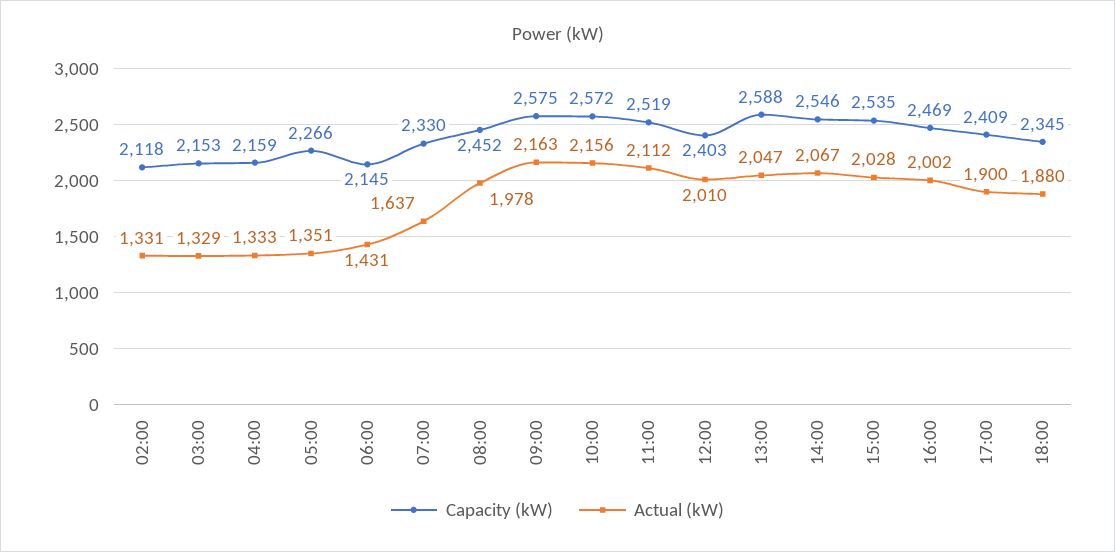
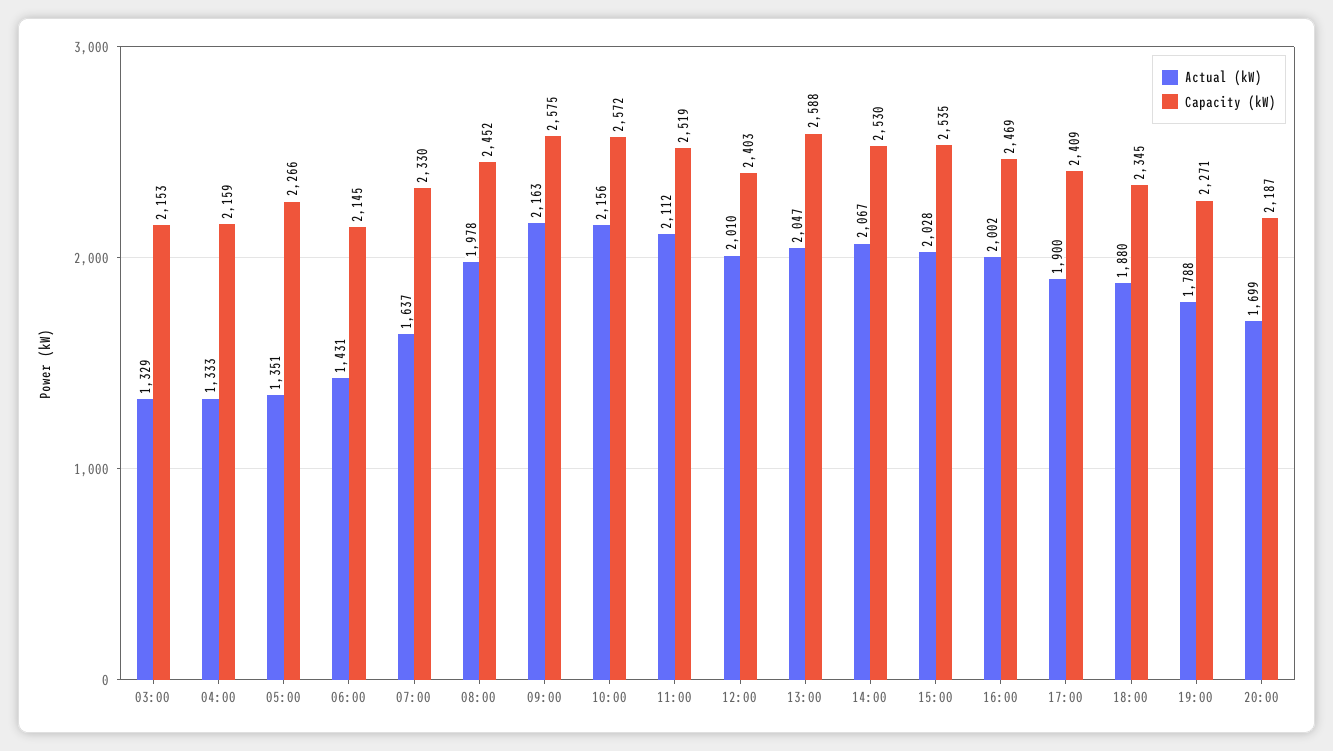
Capacity (kW), 02:00: 2118 -> none
Actual (kW), 02:00: 1331 -> none
Capacity (kW), 14:00: 2546 -> 2530
Actual (kW), 19:00: none -> 1788
Capacity (kW), 19:00: none -> 2271
Actual (kW), 20:00: none -> 1699
Capacity (kW), 20:00: none -> 2187

